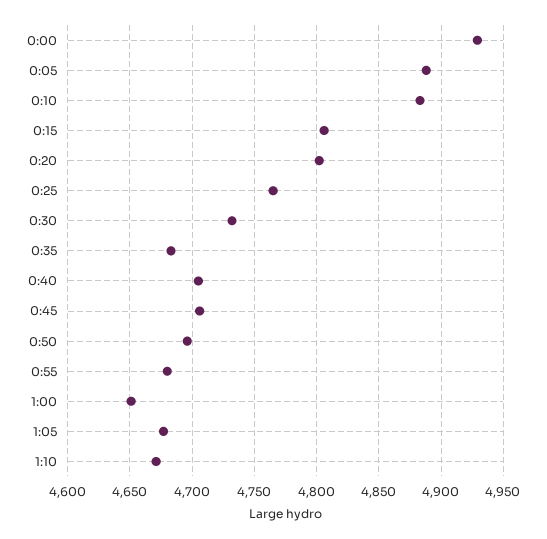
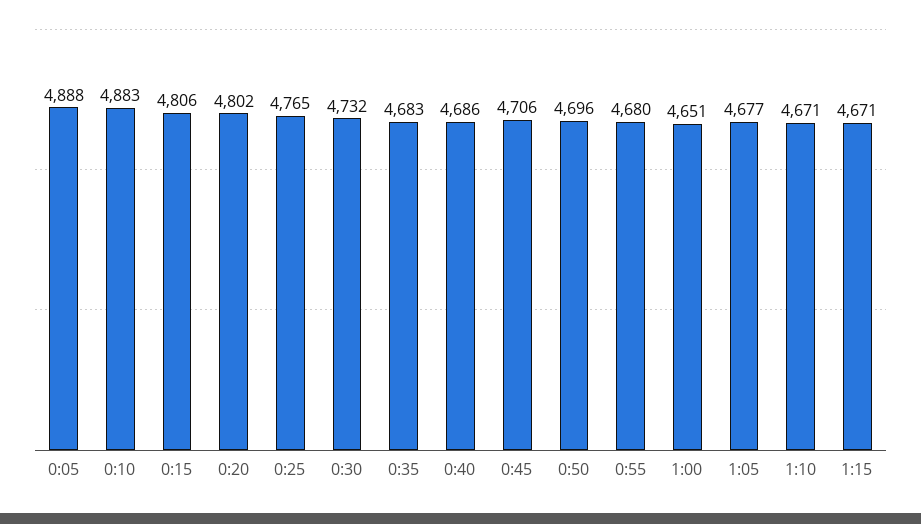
0:00: 4930 -> none
0:40: 4705 -> 4686
1:15: none -> 4671

